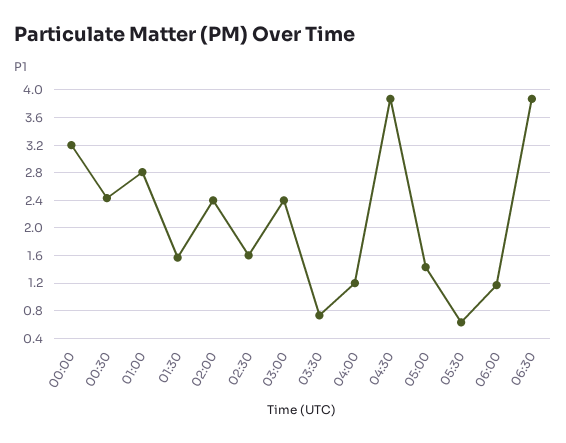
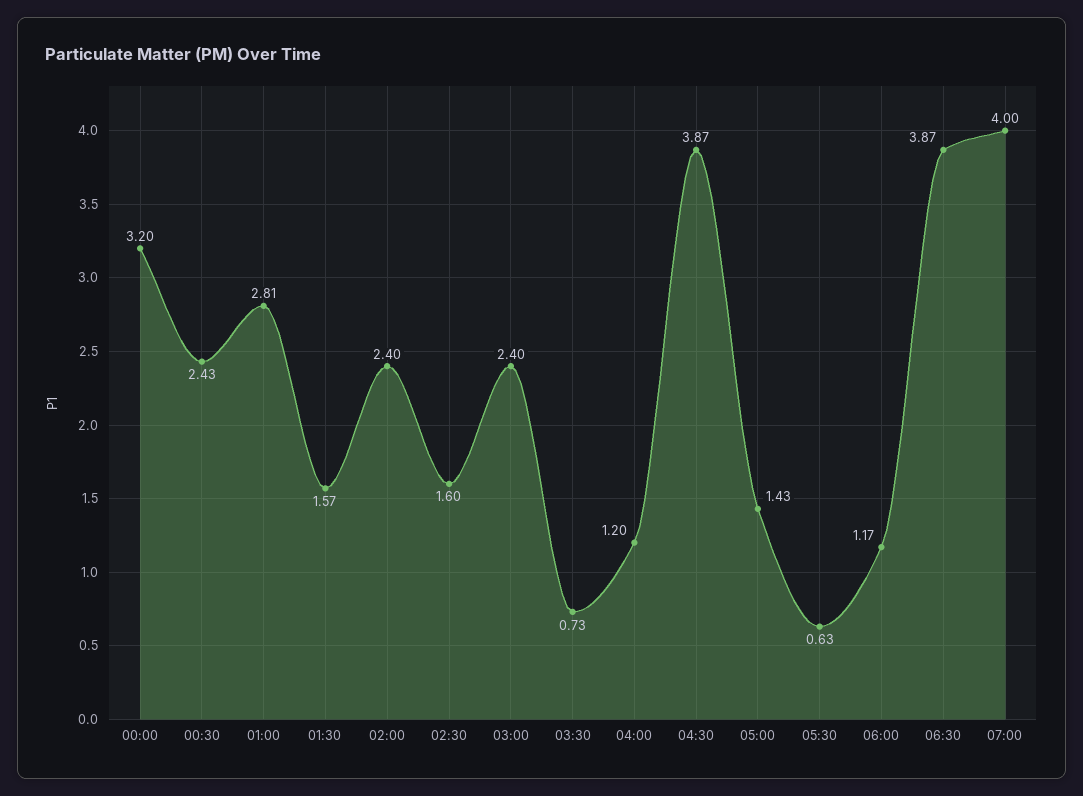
07:00: none -> 4

